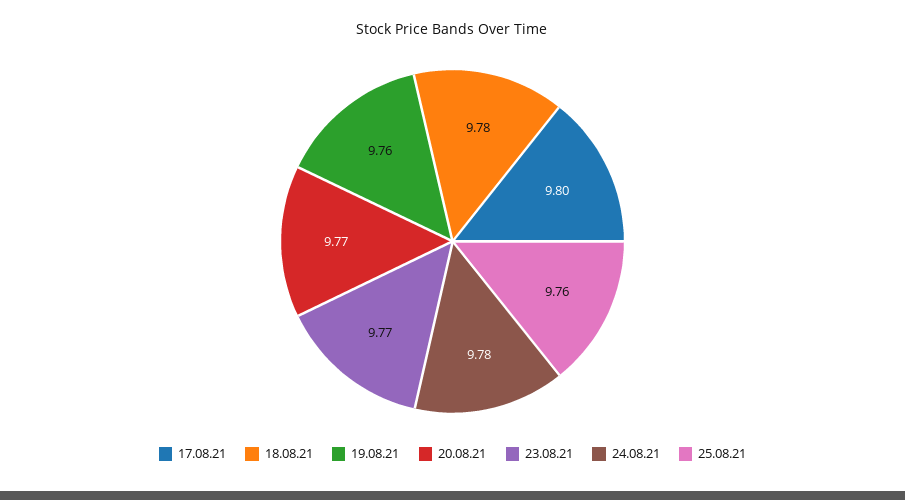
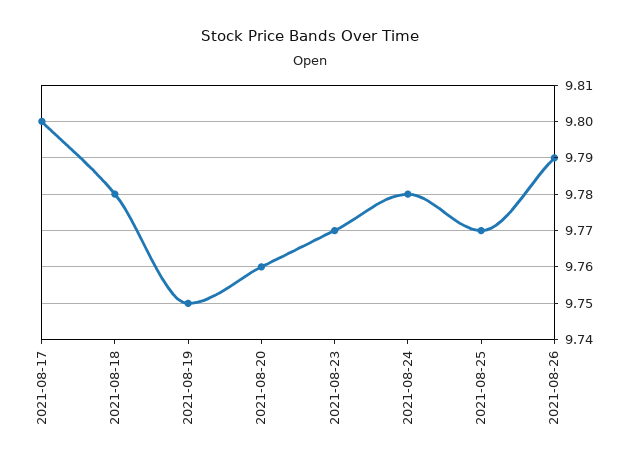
19.08.21: 9.76 -> 9.75
20.08.21: 9.77 -> 9.76
25.08.21: 9.76 -> 9.77
2021-08-26: none -> 9.79

